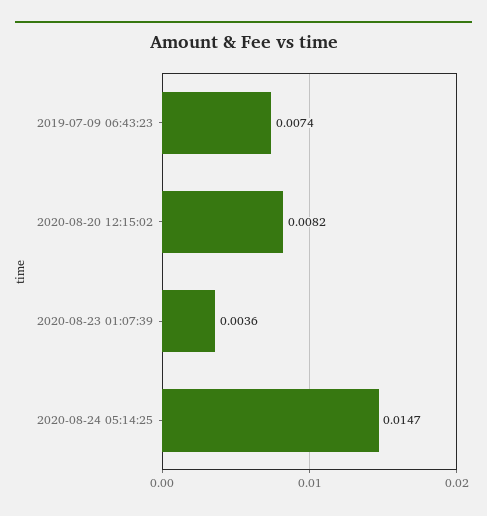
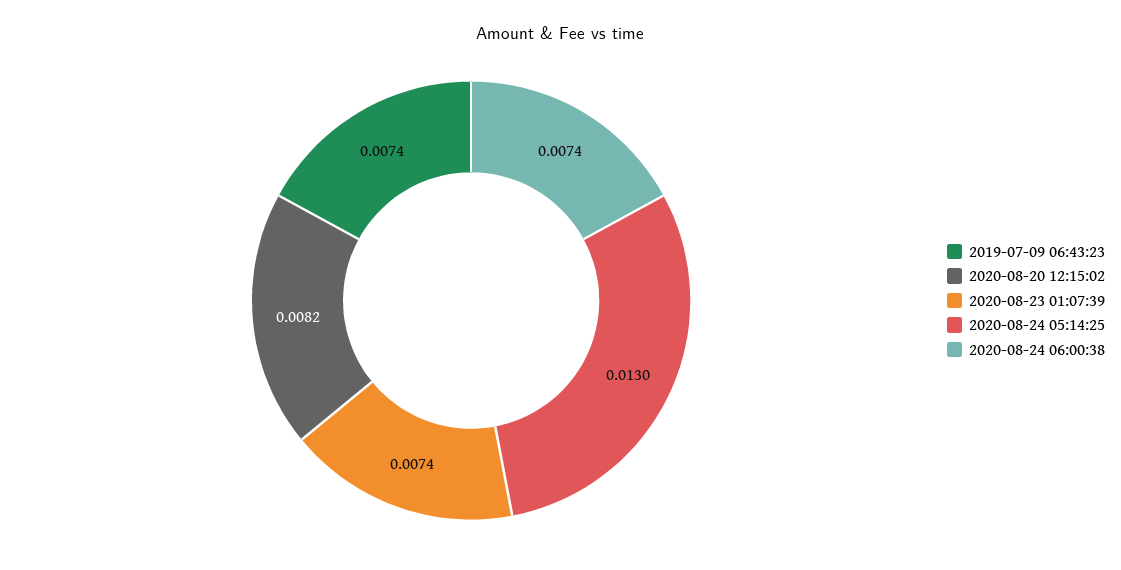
2020-08-23 01:07:39: 0.0036 -> 0.0074
2020-08-24 05:14:25: 0.0147 -> 0.013
2020-08-24 06:00:38: none -> 0.0074

